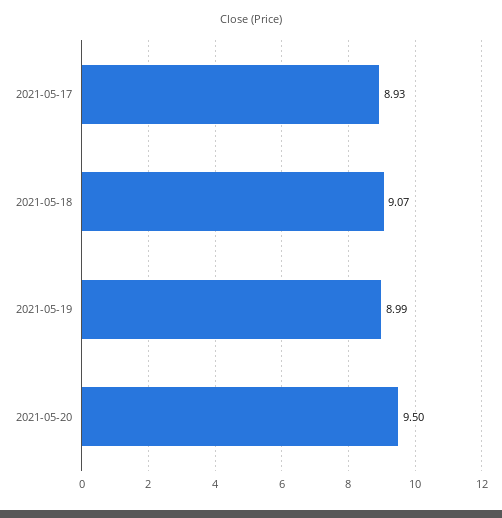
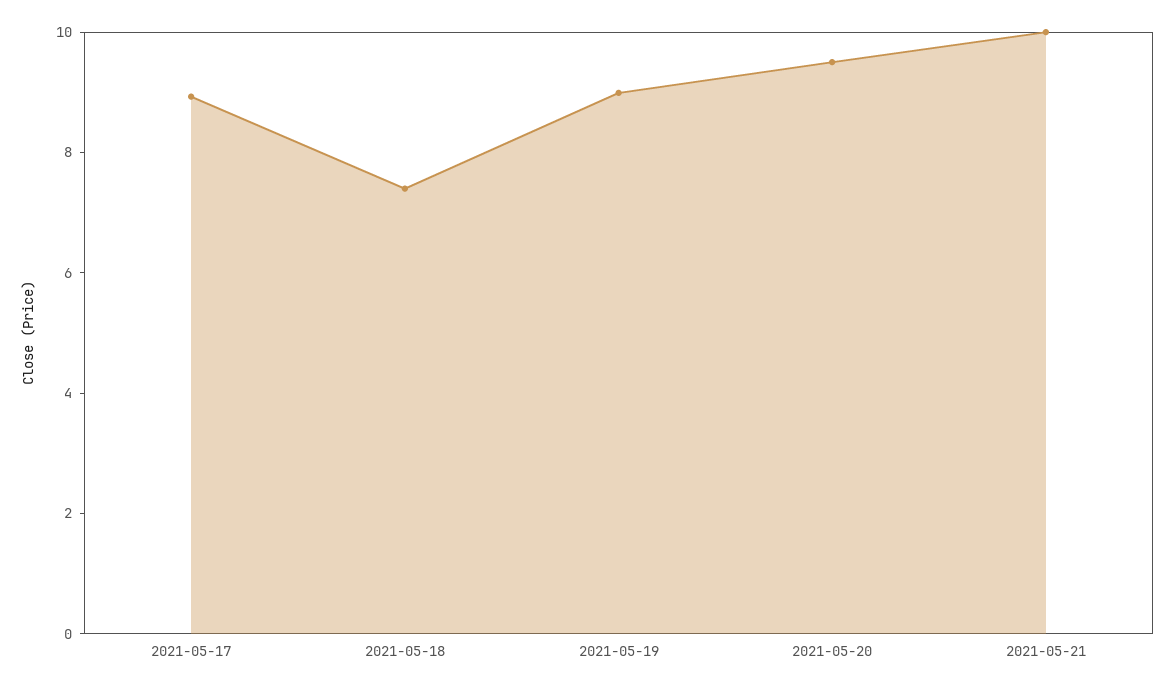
2021-05-18: 9.07 -> 7.5
2021-05-21: none -> 10

